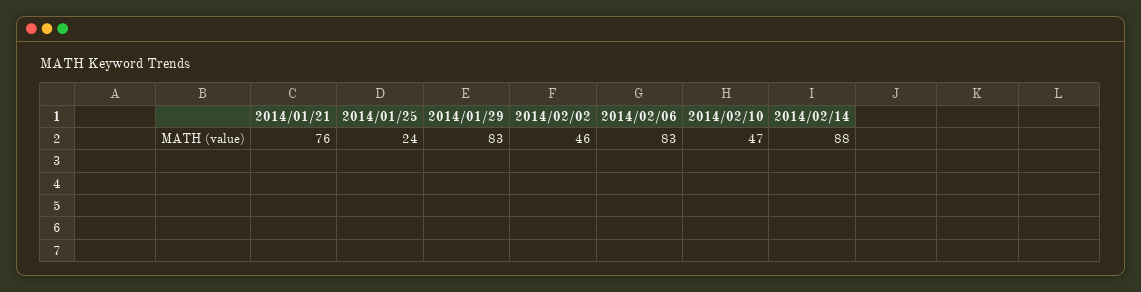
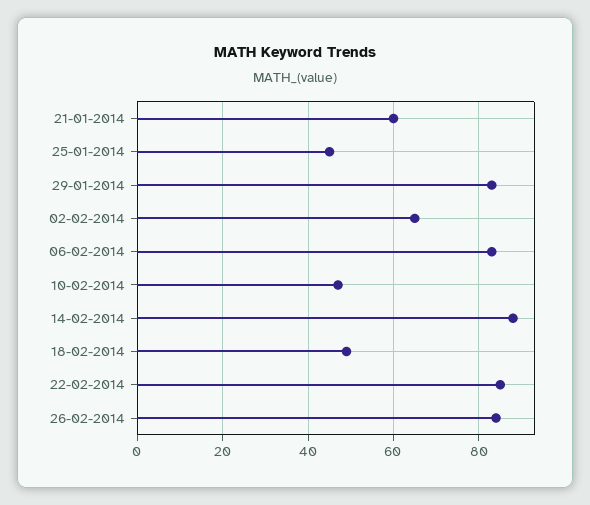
2014/01/21: 76 -> 60
2014/01/25: 24 -> 45
2014/02/02: 46 -> 65
18-02-2014: none -> 50
22-02-2014: none -> 85
26-02-2014: none -> 85

